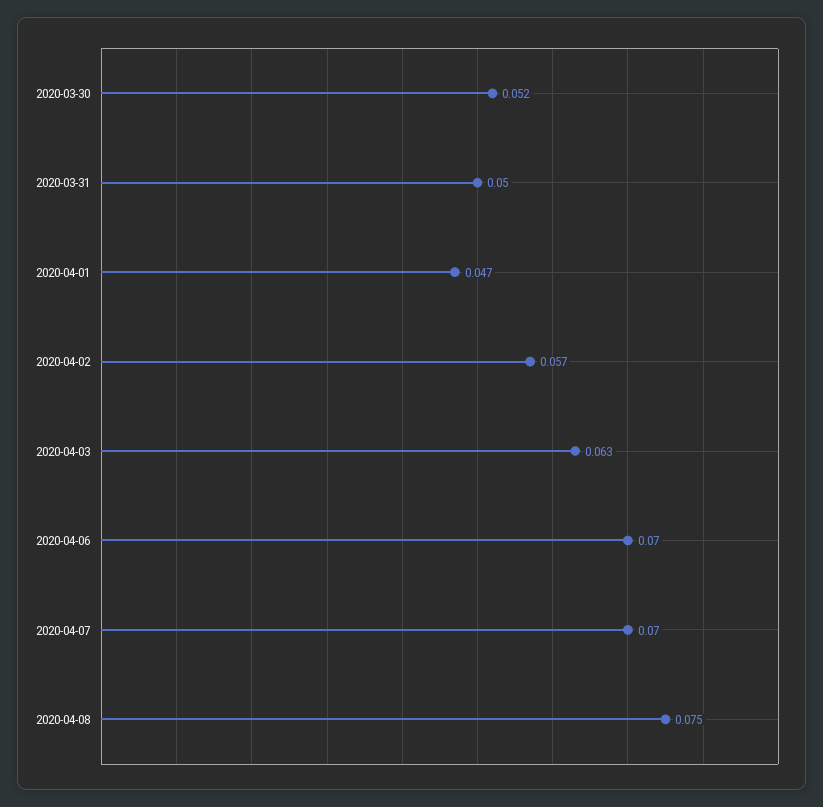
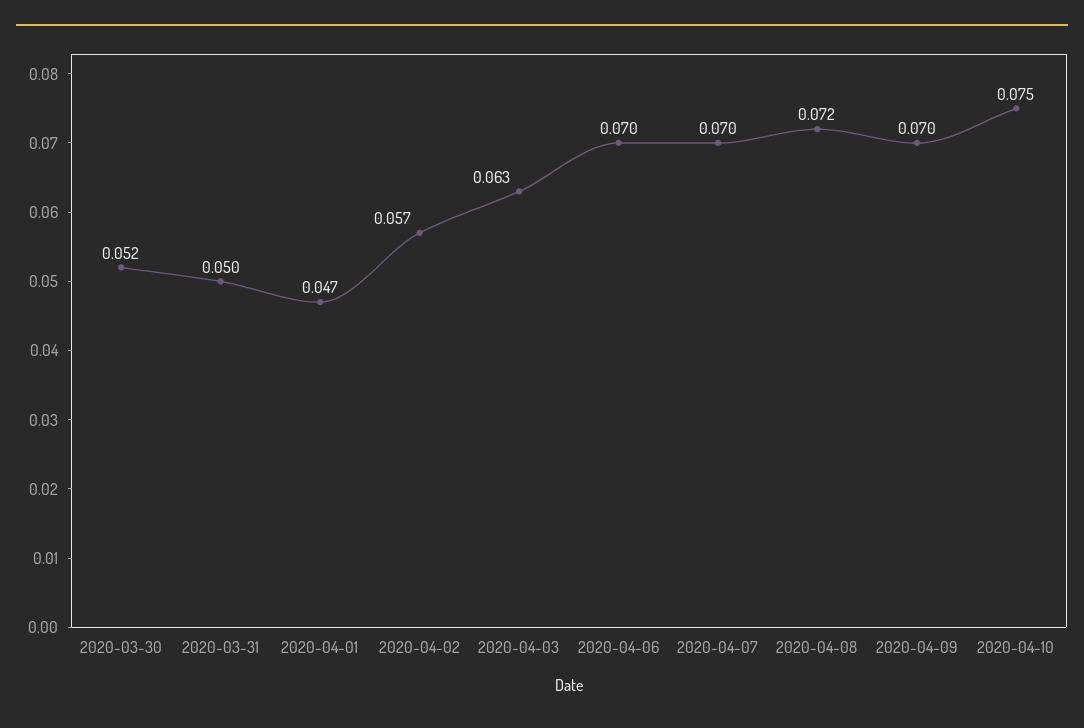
2020-04-08: 0.075 -> 0.072
2020-04-09: none -> 0.07
2020-04-10: none -> 0.075

